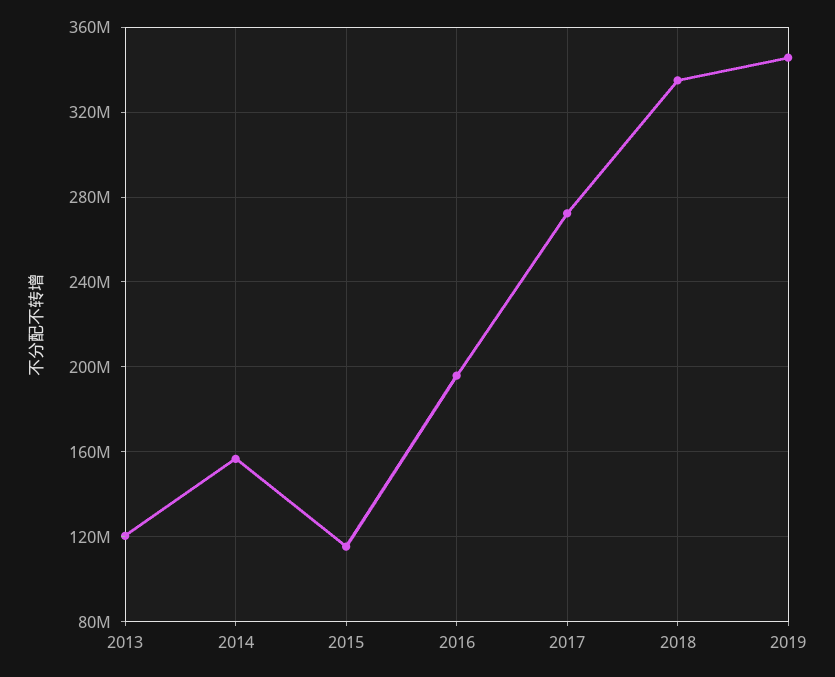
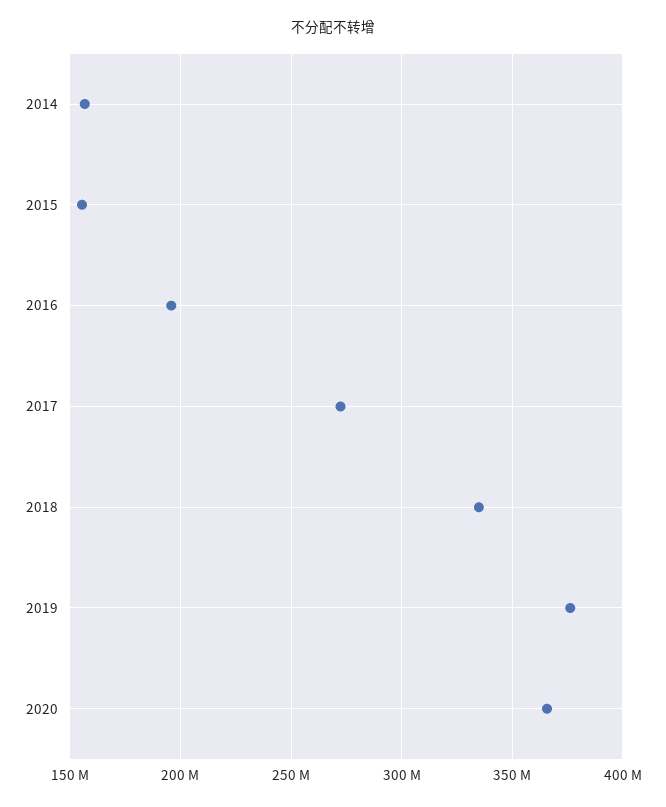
2013: 120000000 -> none
2015: 115000000 -> 155000000
2019: 345000000 -> 375000000
2020: none -> 365000000

